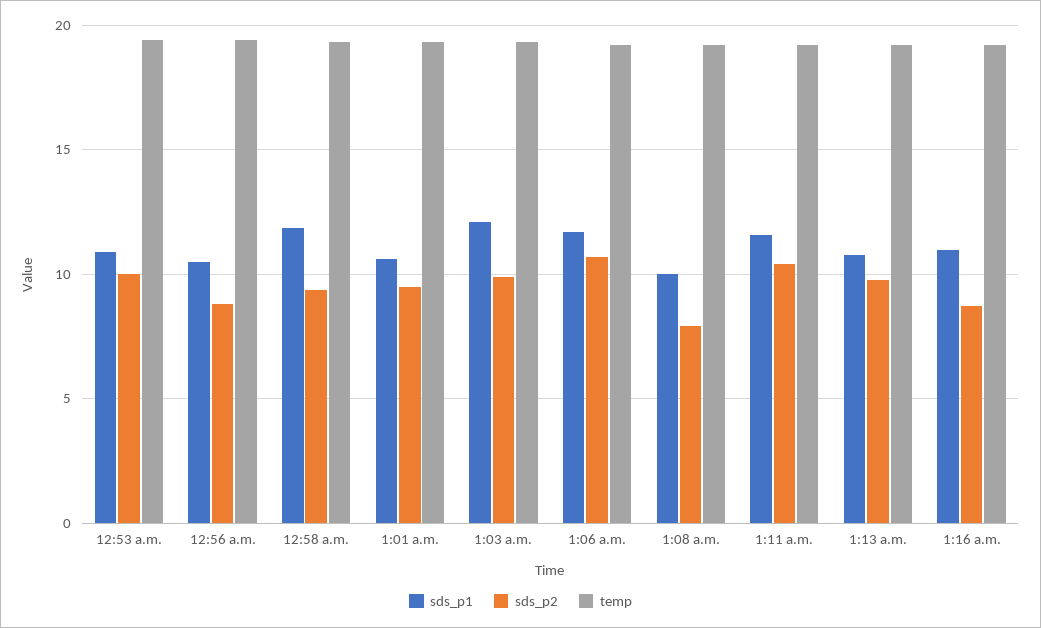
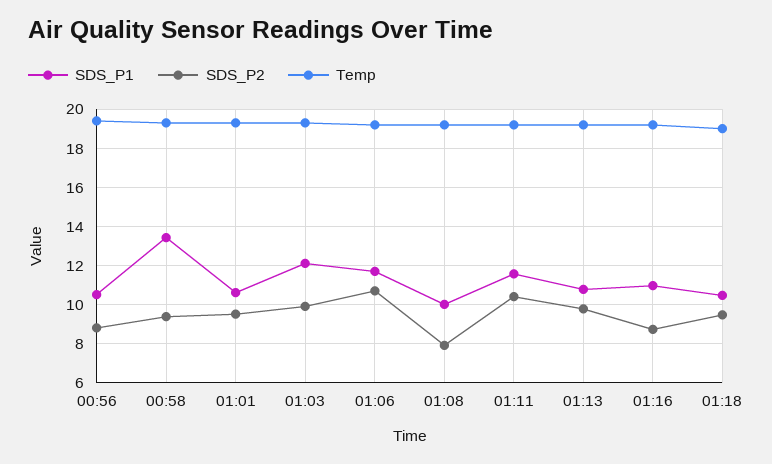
sds_p1, 12:53 a.m.: 11 -> none
sds_p2, 12:53 a.m.: 10 -> none
temp, 12:53 a.m.: 19.5 -> none
sds_p1, 12:58 a.m.: 12 -> 13.5
sds_p1, 01:18: none -> 10.5
sds_p2, 01:18: none -> 9.5
temp, 01:18: none -> 19

